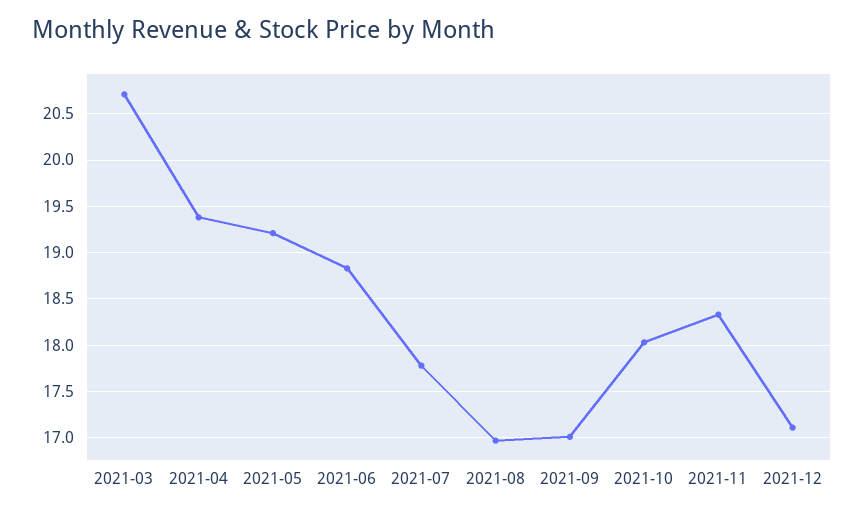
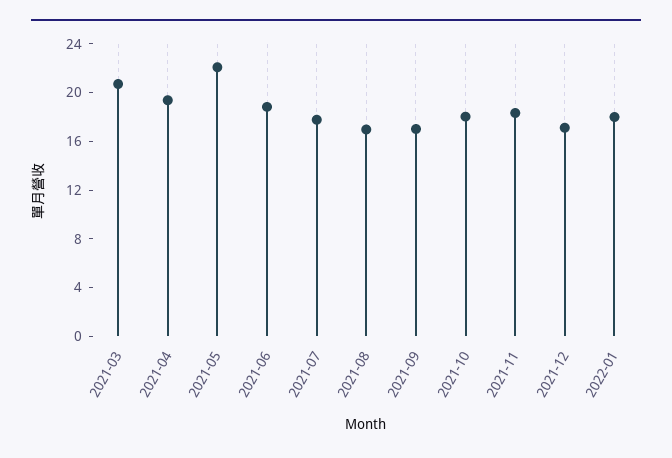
2021-05: 19.2 -> 22
2022-01: none -> 18

